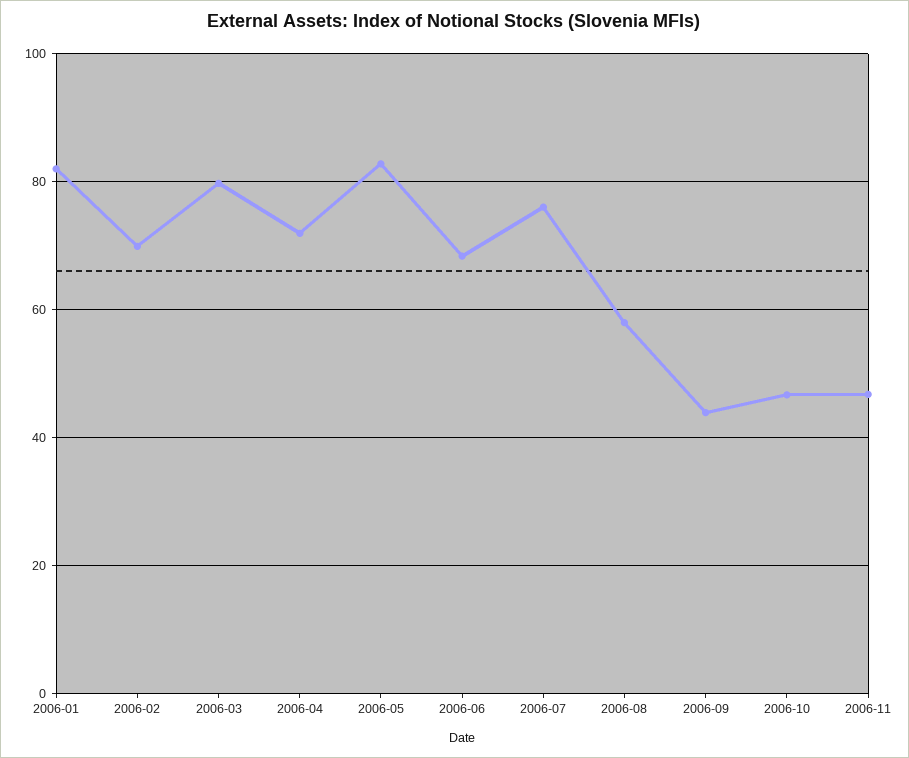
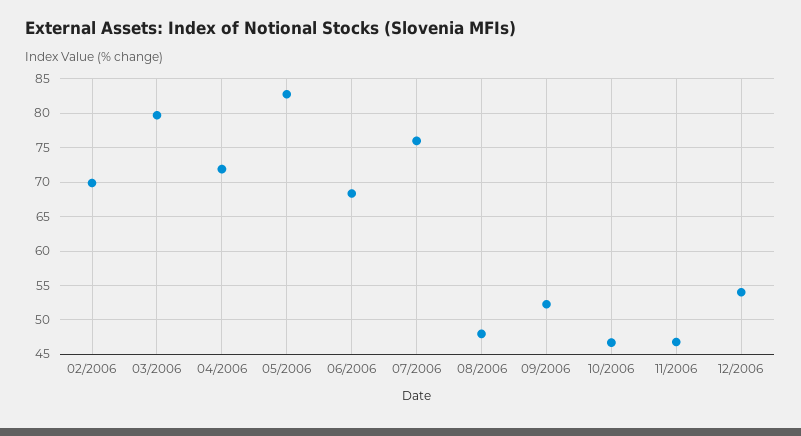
2006-01: 82 -> none
2006-08: 58 -> 48
2006-09: 44 -> 52
12/2006: none -> 54

